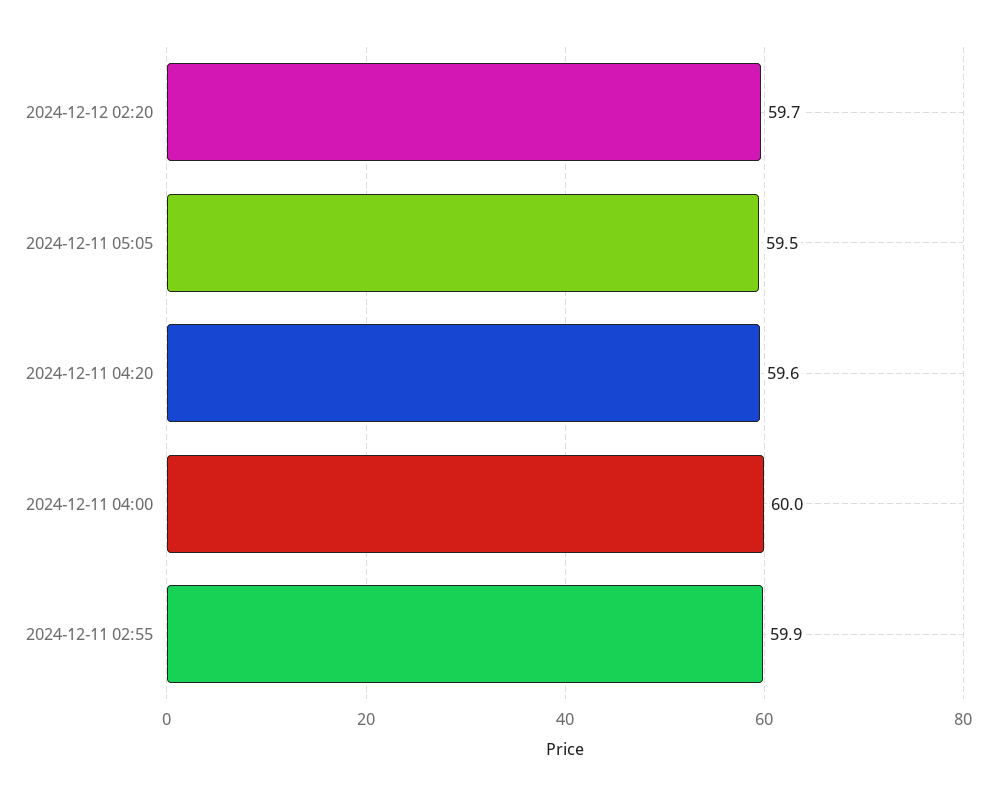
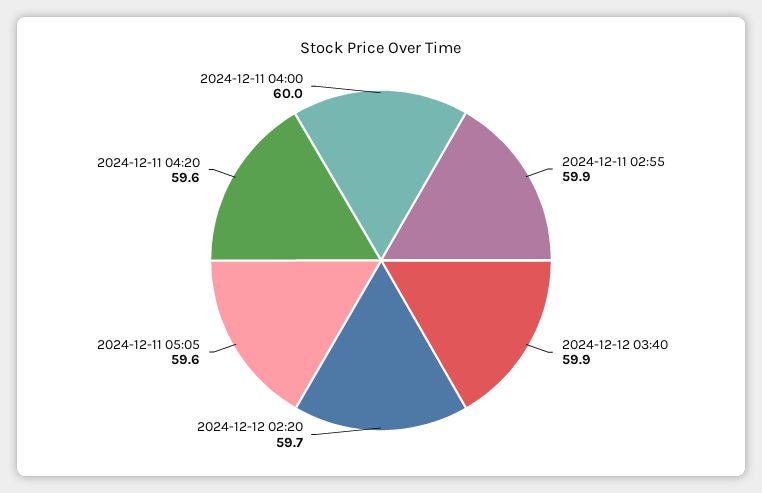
2024-12-11 05:05: 59.5 -> 59.6
2024-12-12 03:40: none -> 59.9

